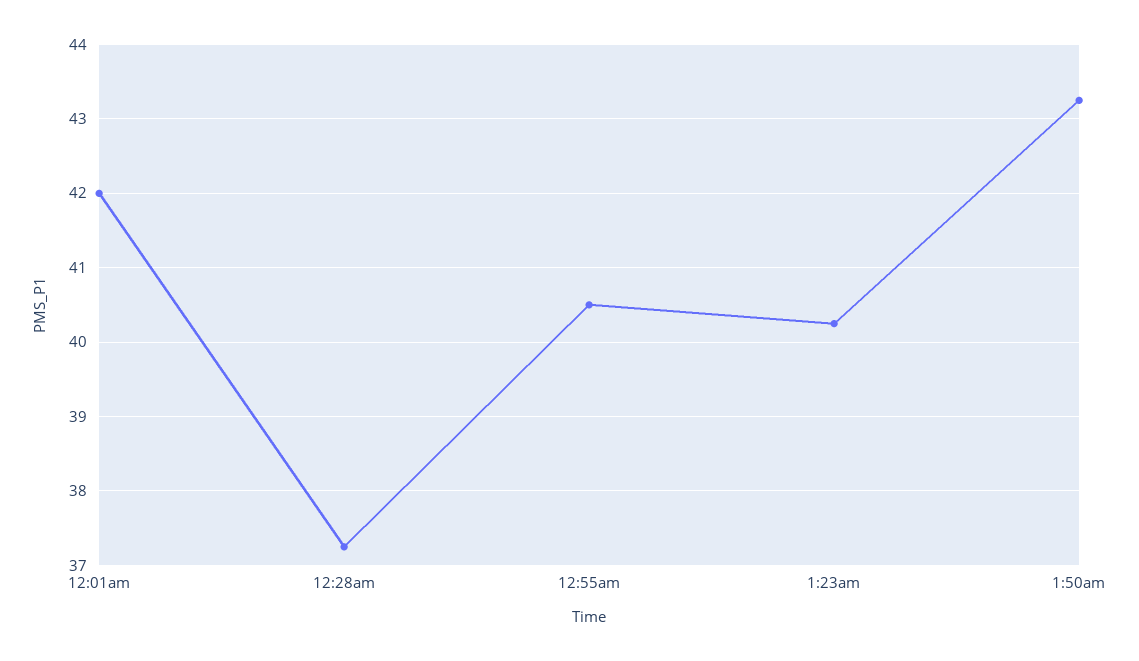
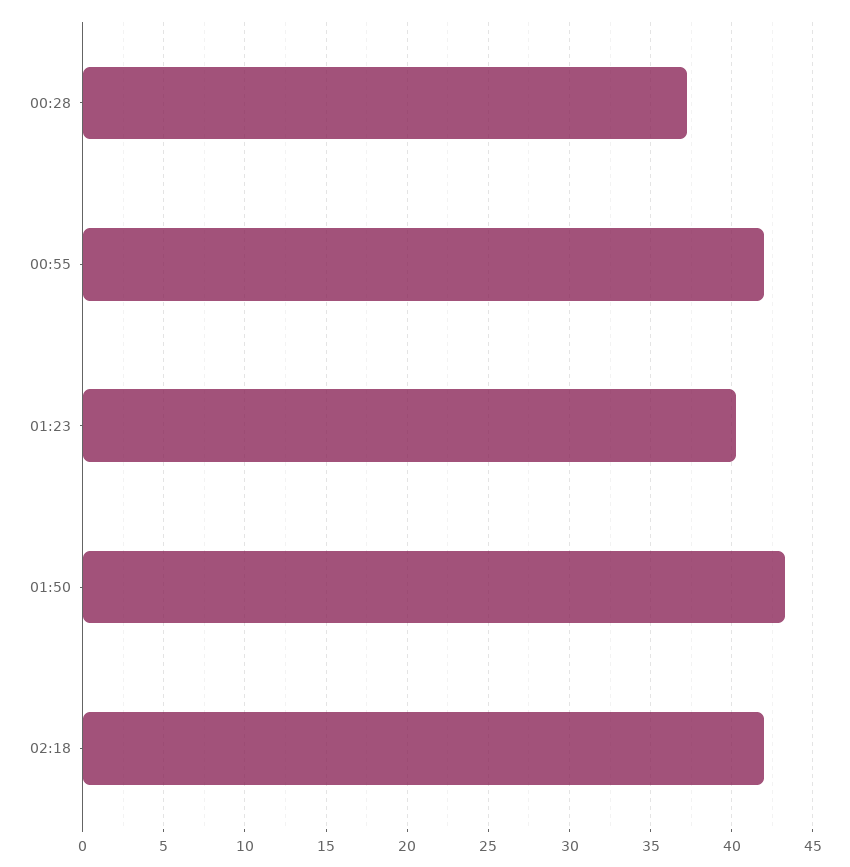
12:01am: 42 -> none
12:55am: 40.5 -> 42
02:18: none -> 42

